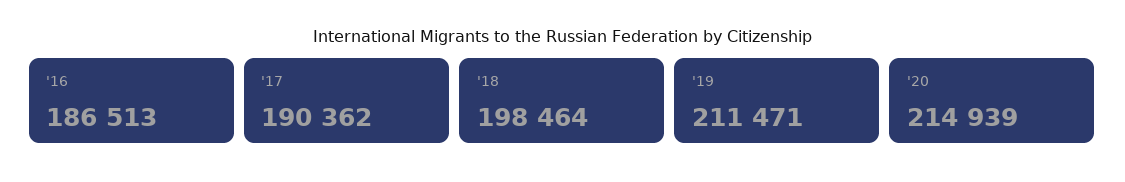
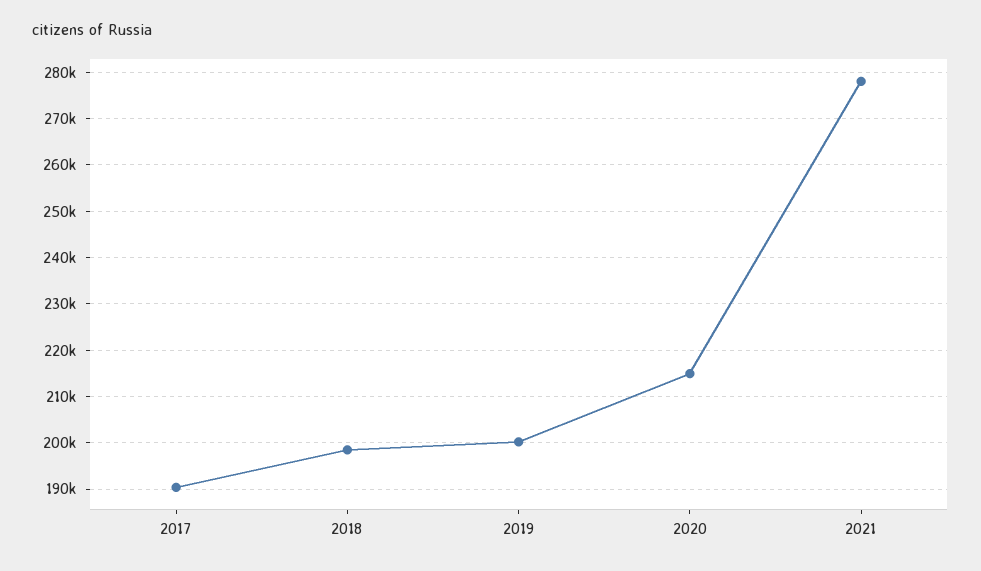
'16: 186513 -> none
'19: 211471 -> 200000
2021: none -> 278000

